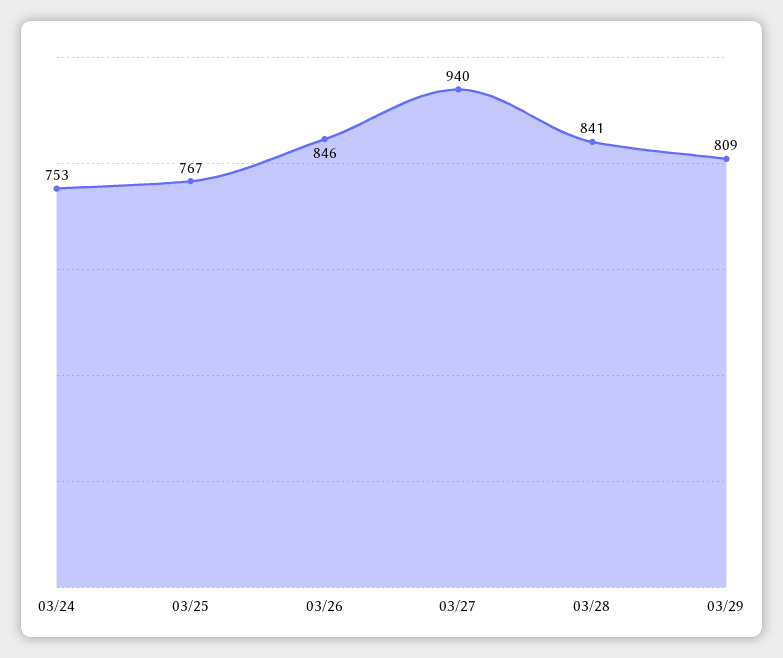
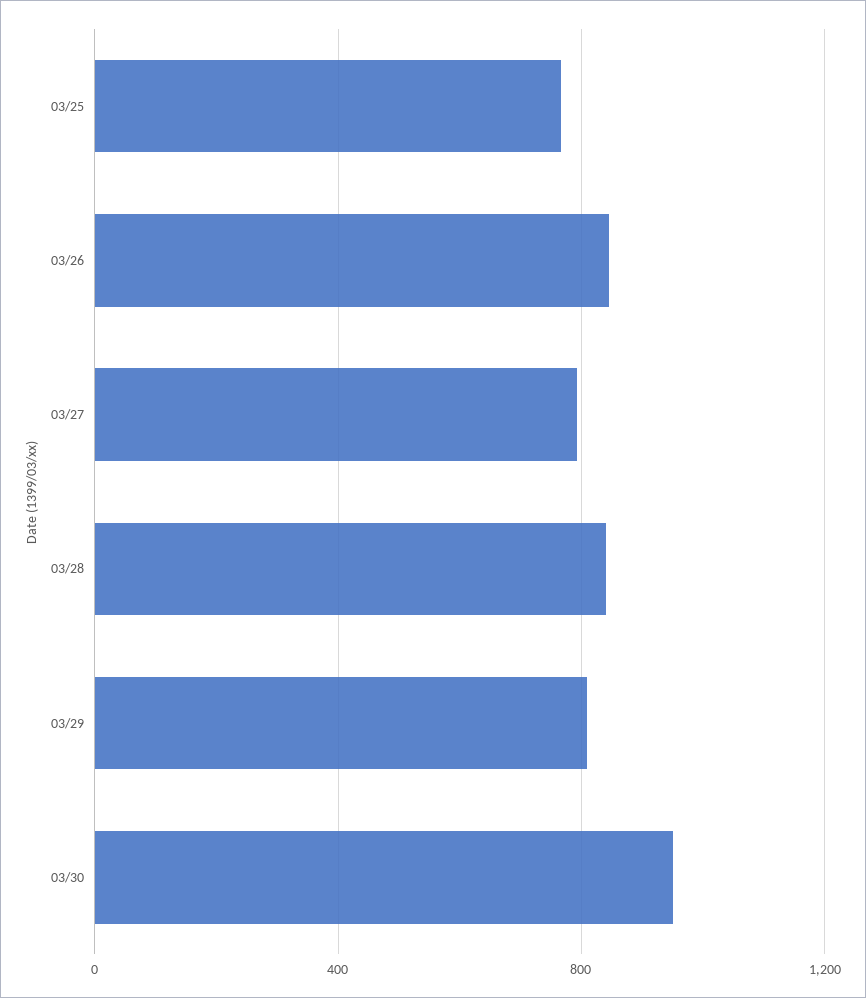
03/24: 753 -> none
03/27: 940 -> 800
03/30: none -> 950

